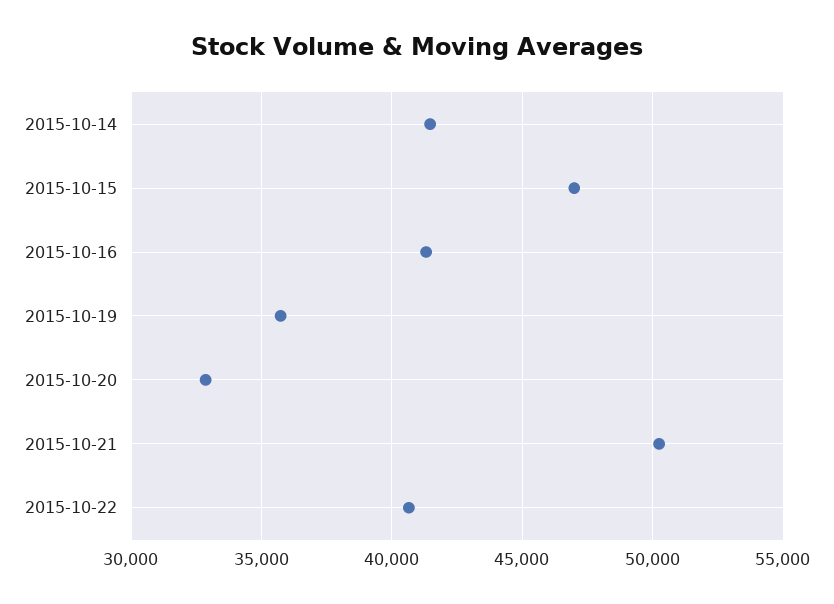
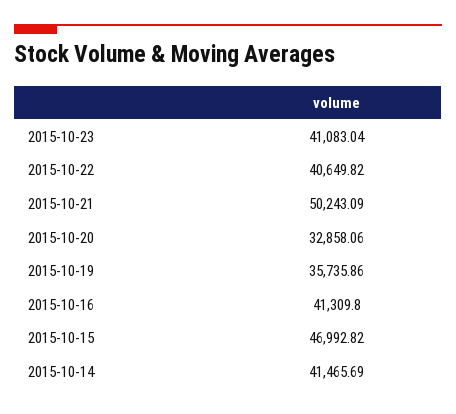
2015-10-23: none -> 41083.04

